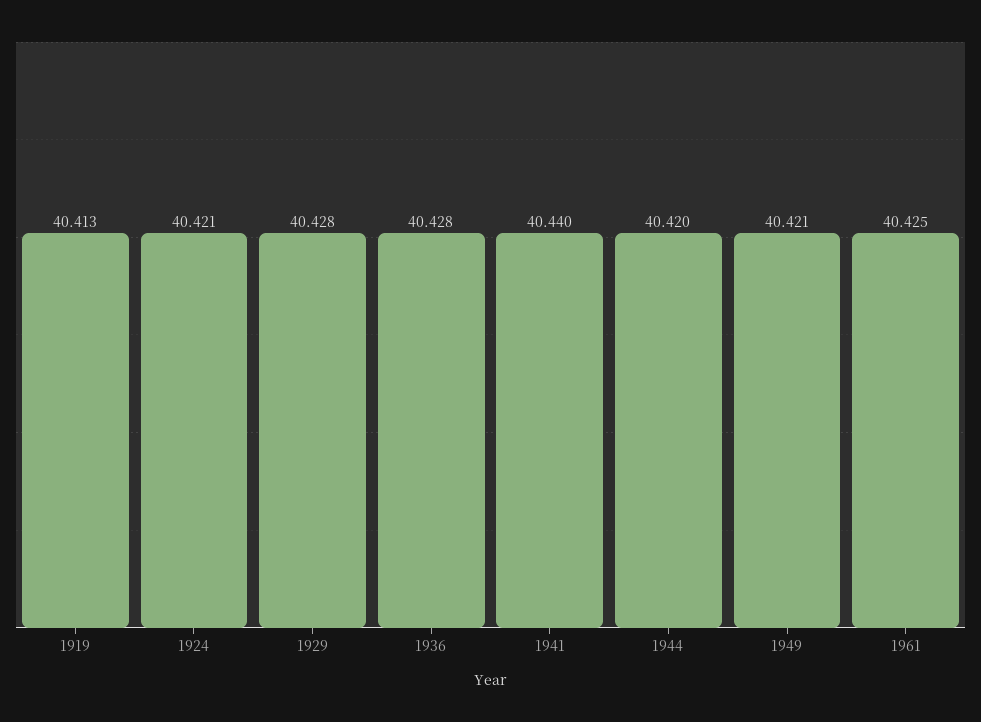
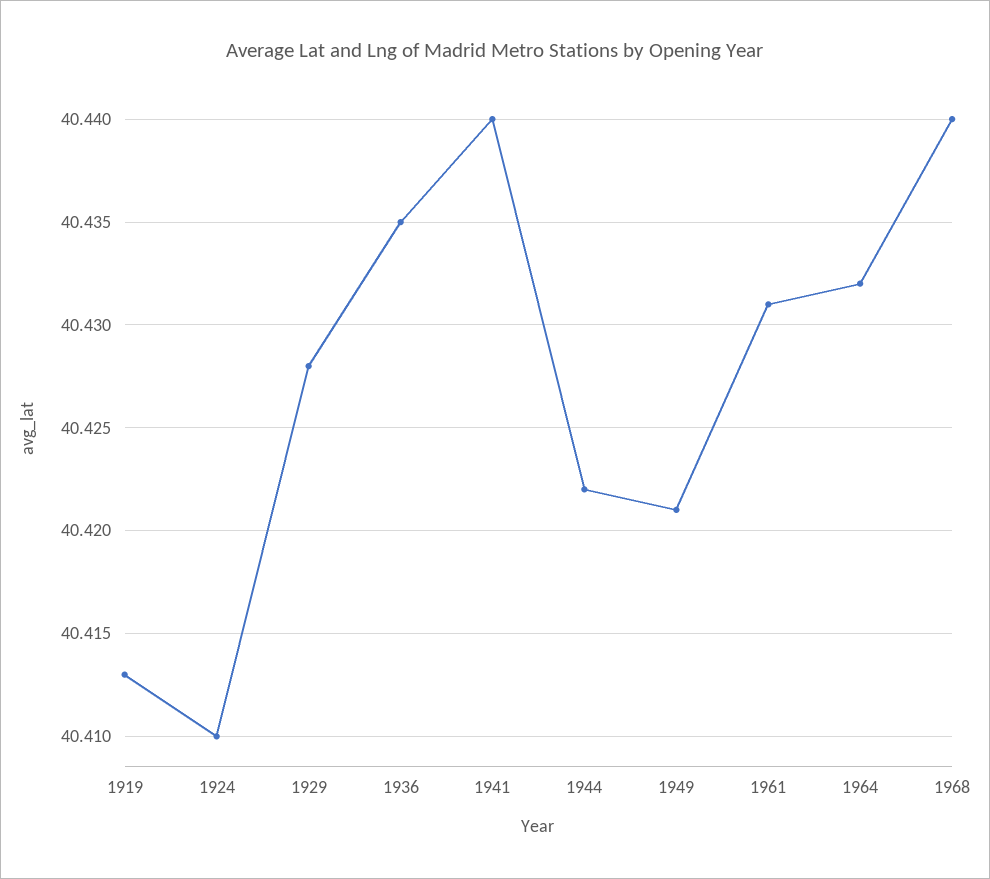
1924: 40.421 -> 40.41
1936: 40.428 -> 40.435
1944: 40.42 -> 40.422
1961: 40.425 -> 40.431
1964: none -> 40.432
1968: none -> 40.44

